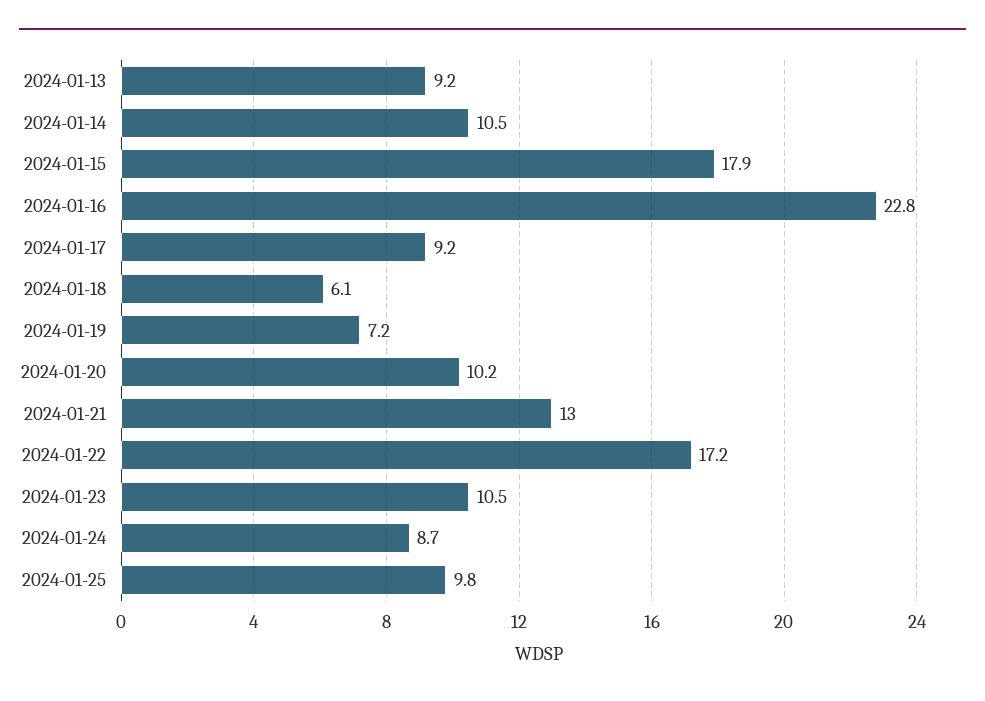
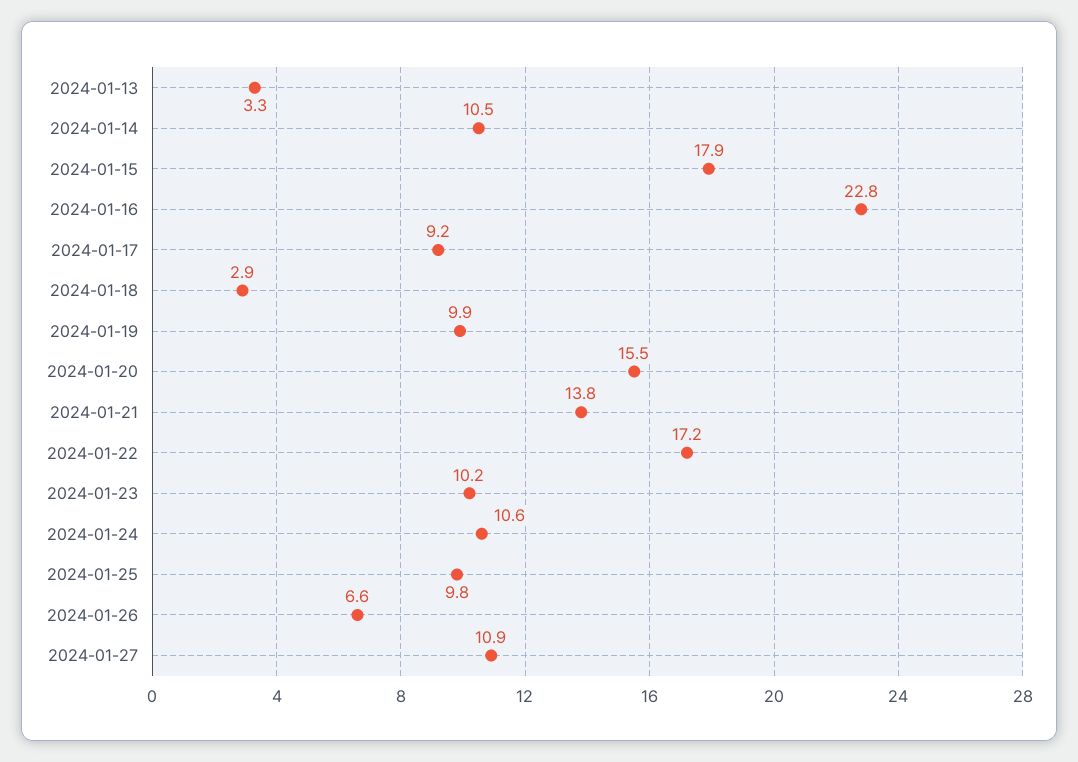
2024-01-13: 9.2 -> 3.3
2024-01-18: 6.1 -> 2.9
2024-01-19: 7.2 -> 9.9
2024-01-20: 10.2 -> 15.5
2024-01-21: 13 -> 13.8
2024-01-23: 10.5 -> 10.2
2024-01-24: 8.7 -> 10.6
2024-01-26: none -> 6.6
2024-01-27: none -> 10.9

